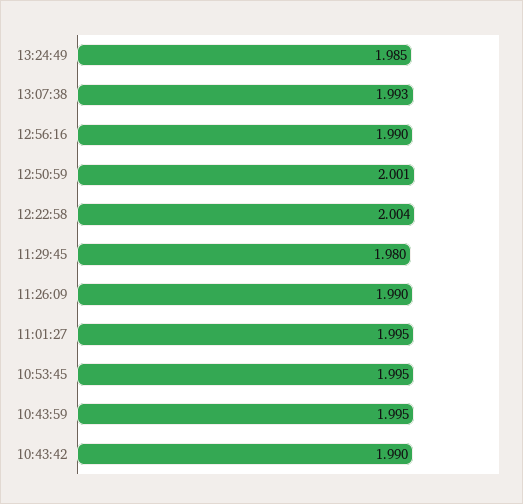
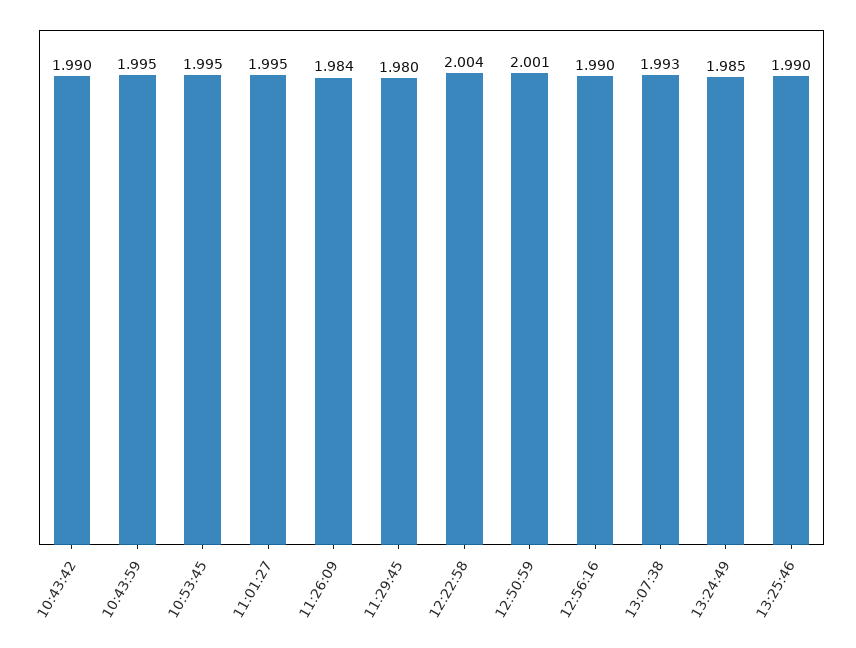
11:26:09: 1.99 -> 1.984
13:25:46: none -> 1.99

